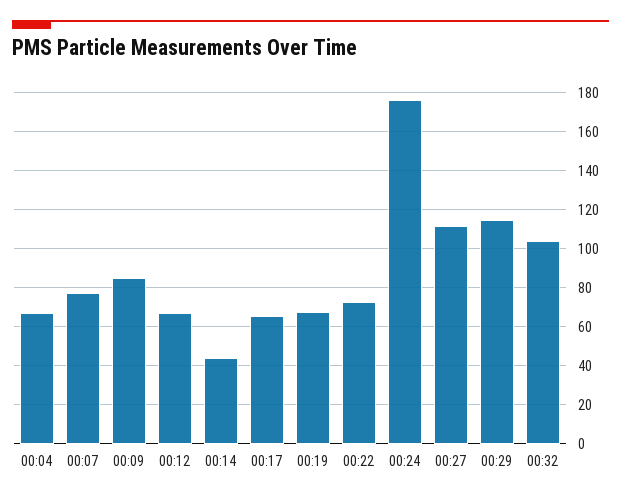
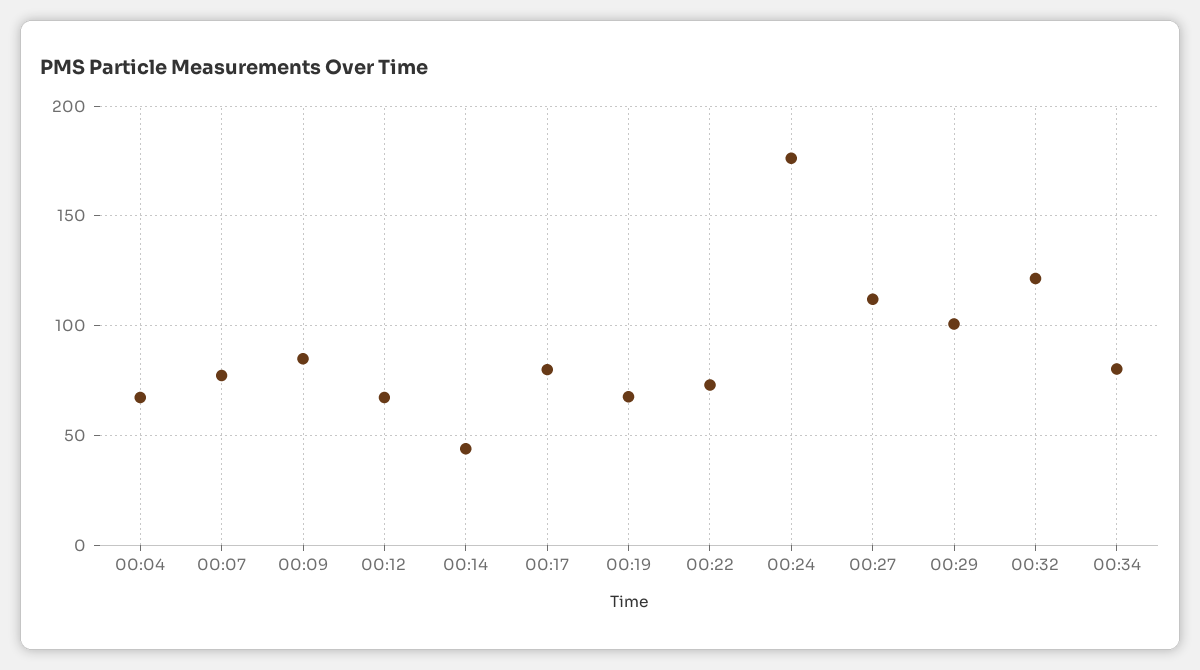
00:17: 65 -> 80
00:29: 115 -> 100
00:32: 105 -> 120
00:34: none -> 80

